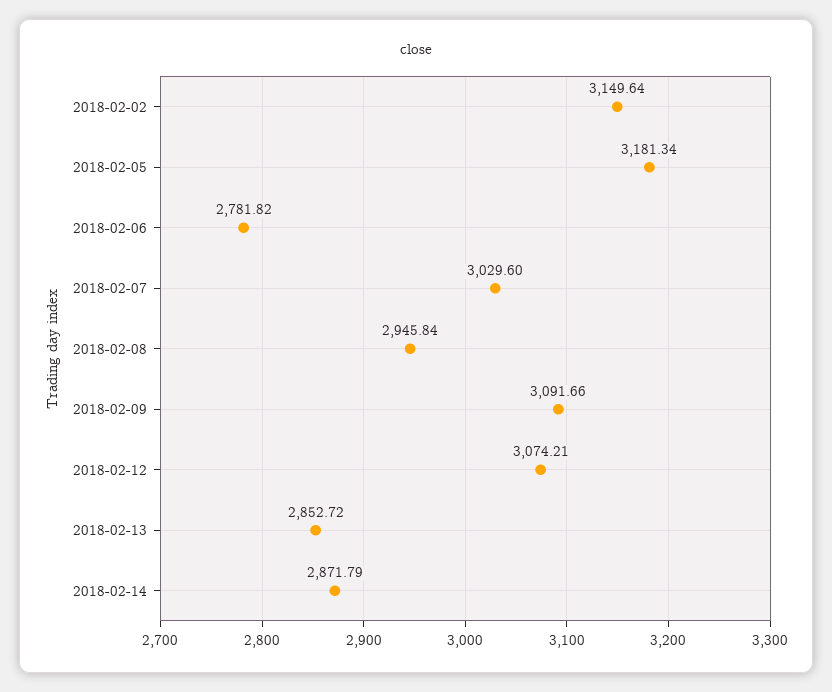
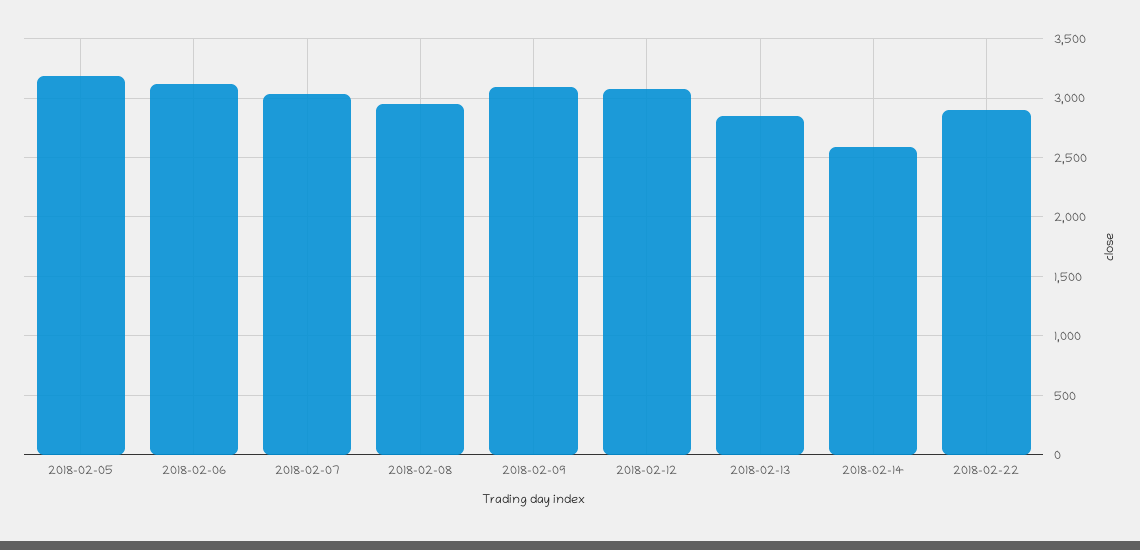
2018-02-02: 3149.64 -> none
2018-02-06: 2781.82 -> 3100
2018-02-14: 2871.79 -> 2600
2018-02-22: none -> 2900

